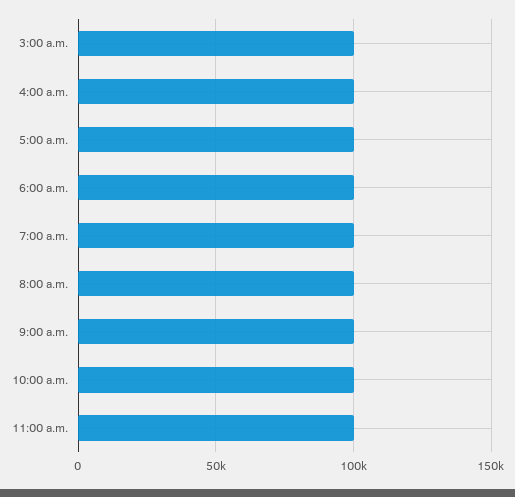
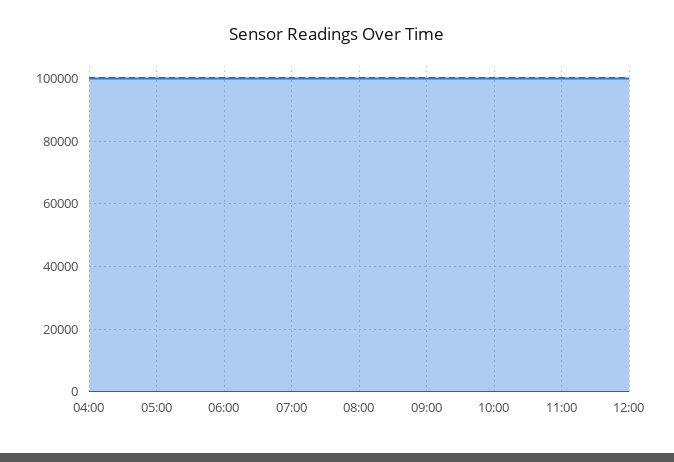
3:00 a.m.: 100000 -> none
12:00: none -> 100000

